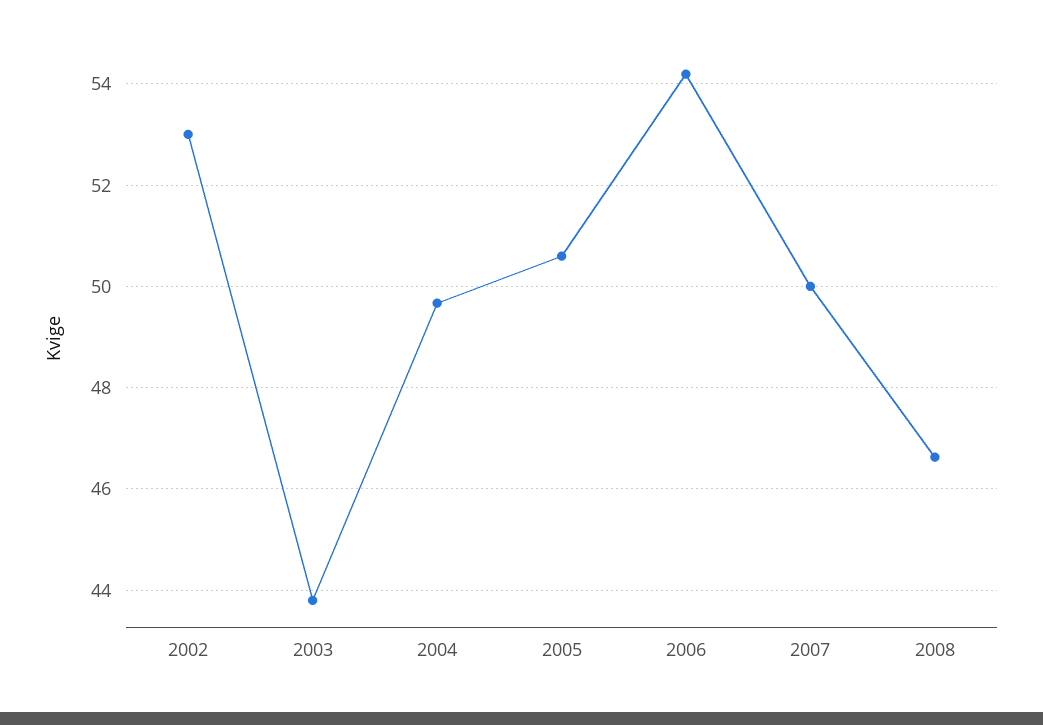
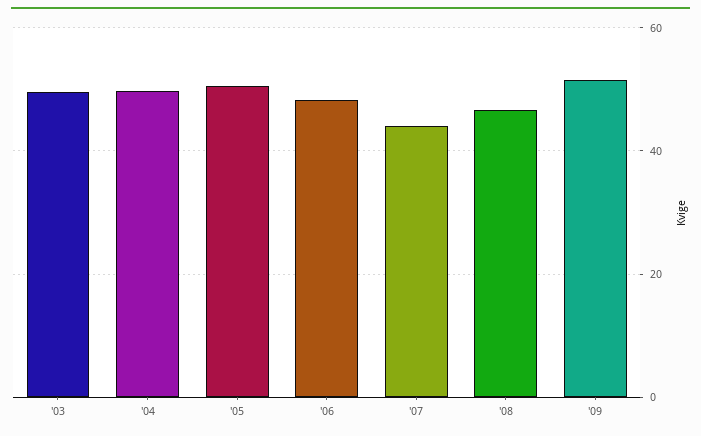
2002: 53 -> none
2003: 43.8 -> 50
2006: 54.2 -> 48
2007: 50 -> 44
'09: none -> 52

